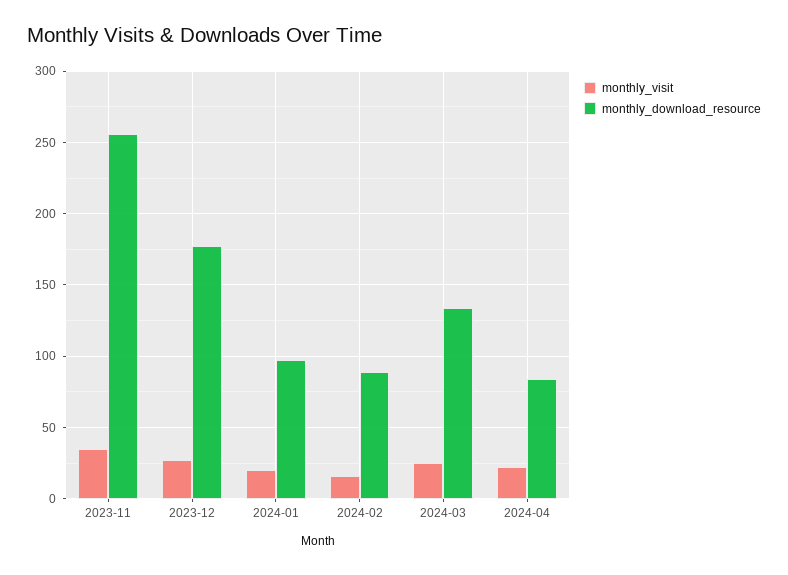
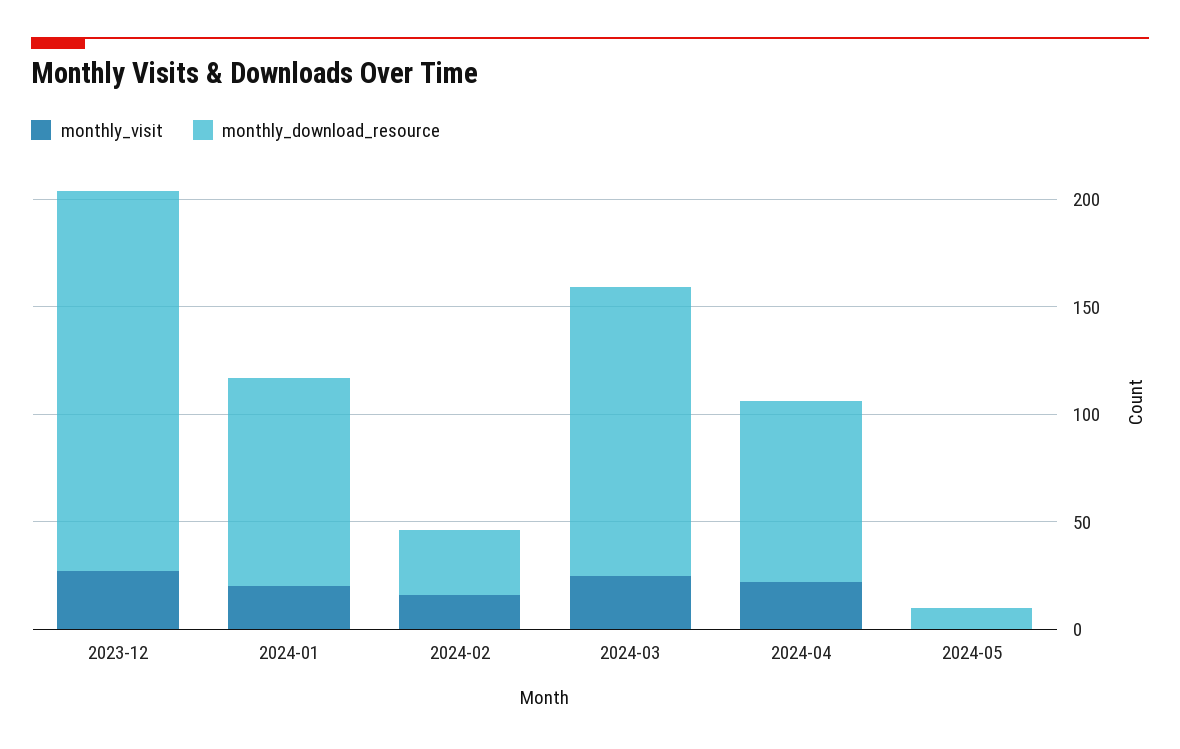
monthly_visit, 2023-11: 35 -> none
monthly_download_resource, 2023-11: 255 -> none
monthly_download_resource, 2024-02: 90 -> 30
monthly_visit, 2024-05: none -> 0
monthly_download_resource, 2024-05: none -> 10

